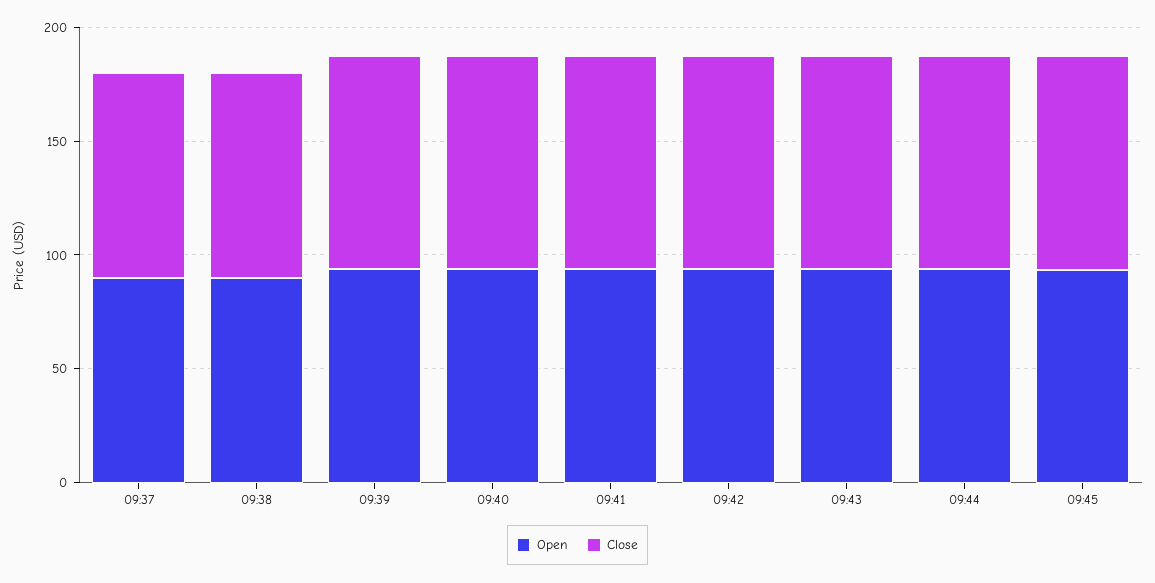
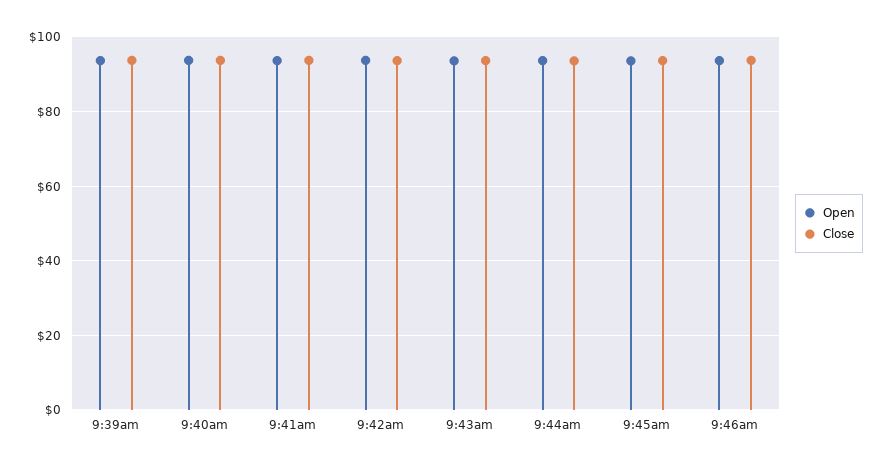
Open, 09:37: 90 -> none
Close, 09:37: 90 -> none
Open, 09:38: 90 -> none
Close, 09:38: 90 -> none
Open, 9:46am: none -> 94
Close, 9:46am: none -> 94

